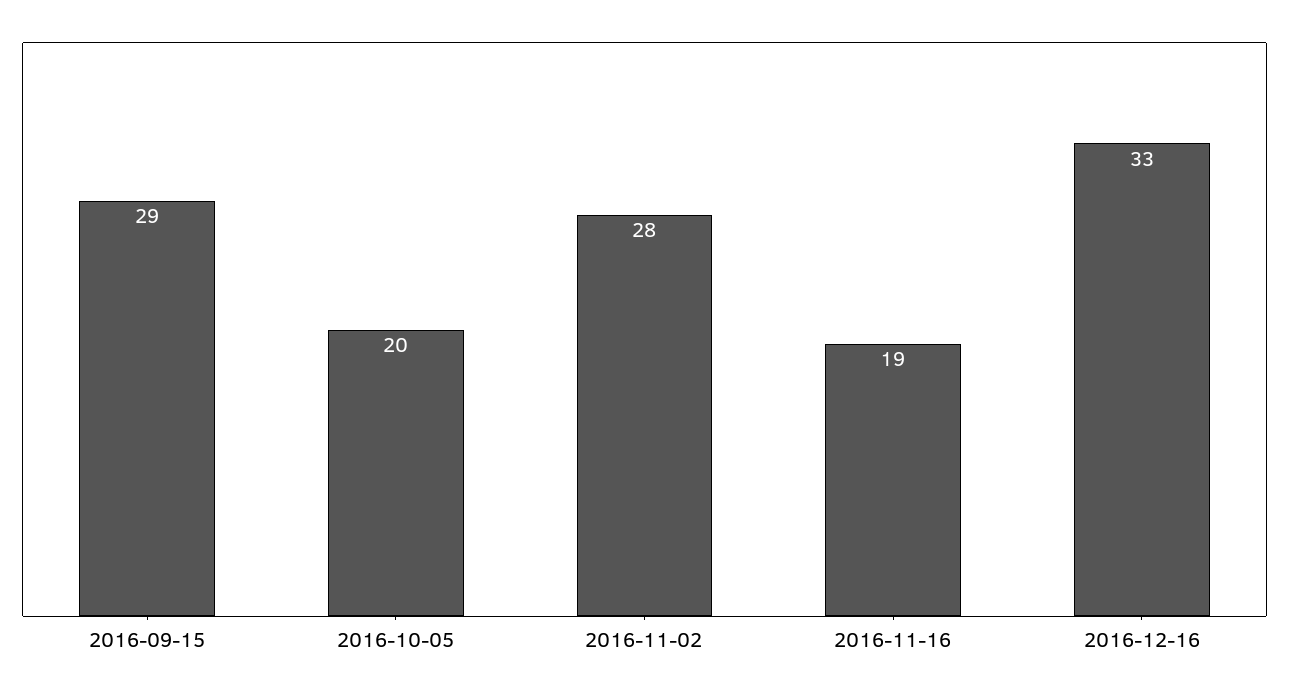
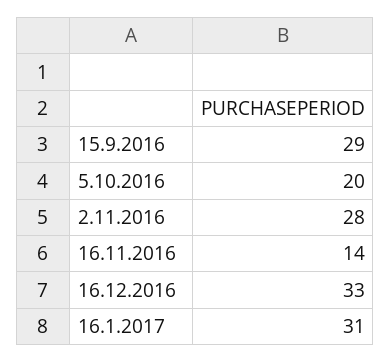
2016-11-16: 19 -> 14
16.1.2017: none -> 31

